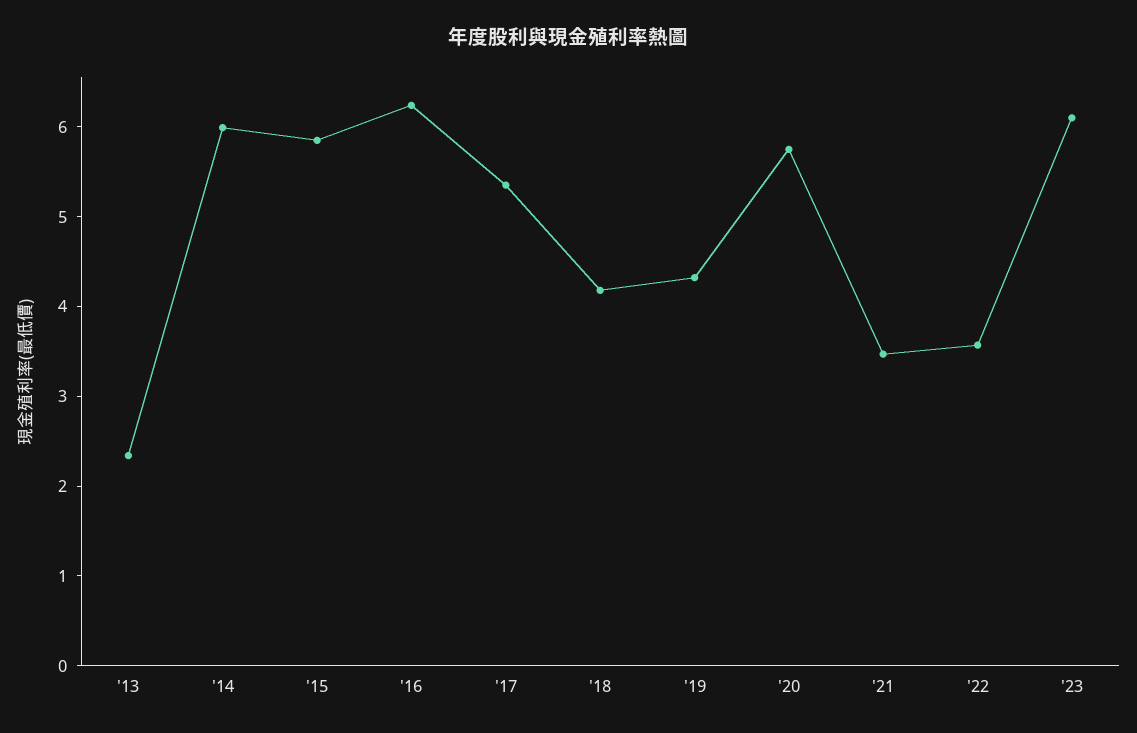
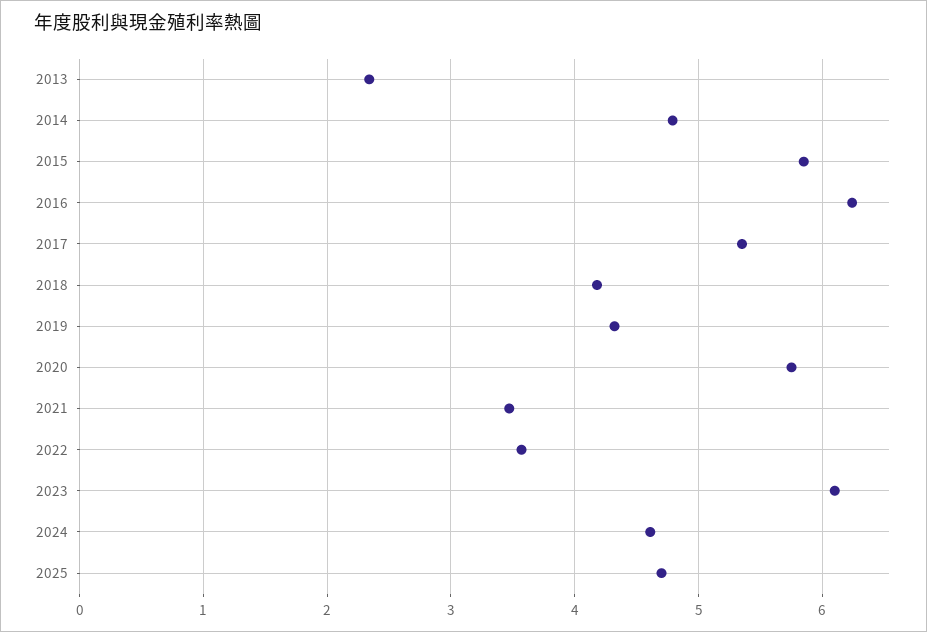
'14: 6 -> 4.8
2024: none -> 4.6
2025: none -> 4.7

